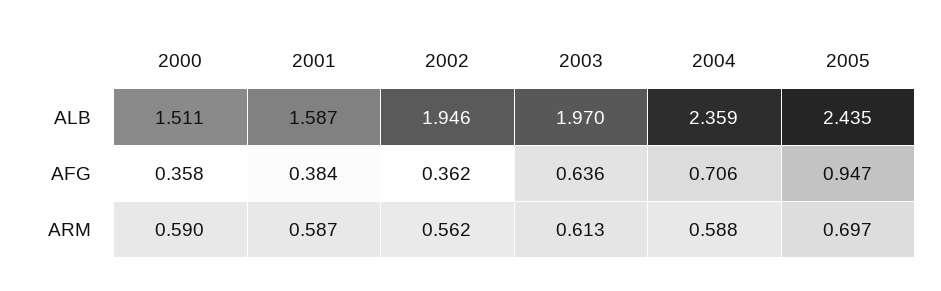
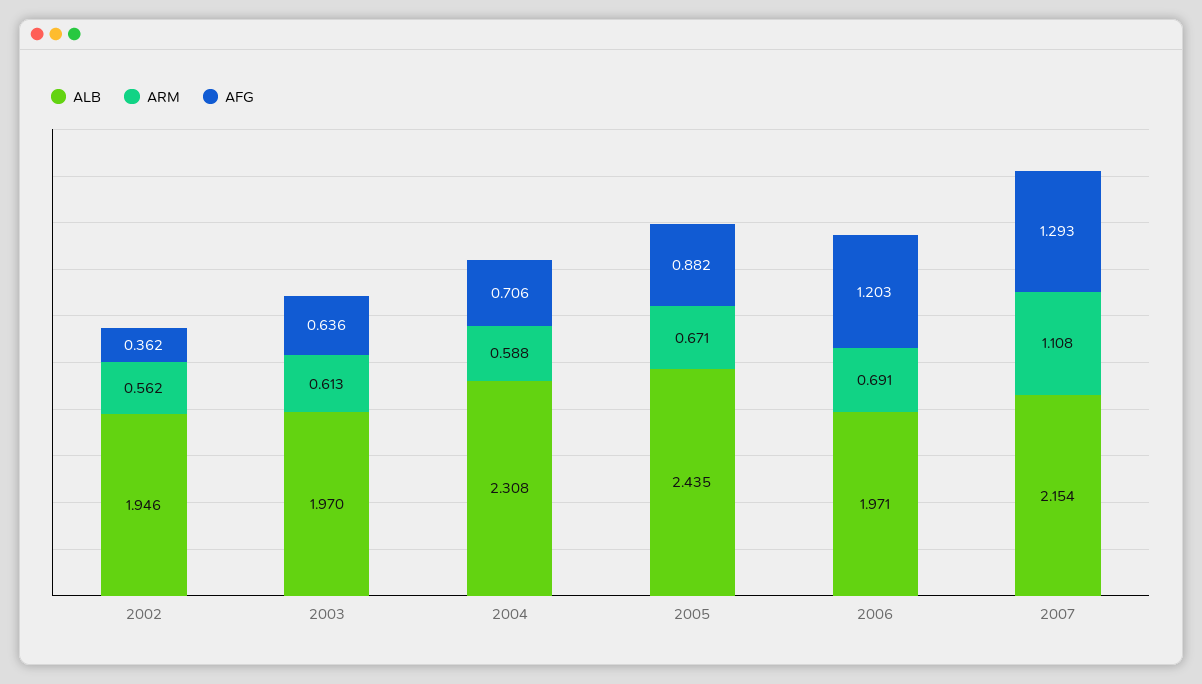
ALB, 2000: 1.511 -> none
ALB, 2001: 1.587 -> none
ALB, 2004: 2.359 -> 2.308
AFG, 2000: 0.358 -> none
AFG, 2001: 0.384 -> none
AFG, 2005: 0.947 -> 0.882
ARM, 2000: 0.59 -> none
ARM, 2001: 0.587 -> none
ARM, 2005: 0.697 -> 0.671
ALB, 2006: none -> 1.971
ARM, 2006: none -> 0.691
AFG, 2006: none -> 1.203
ALB, 2007: none -> 2.154
ARM, 2007: none -> 1.108
AFG, 2007: none -> 1.293

